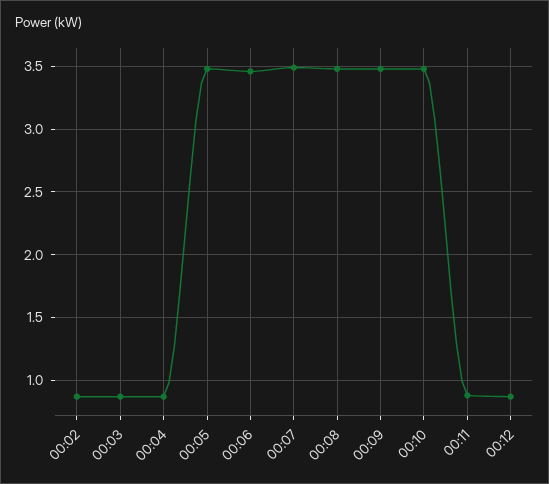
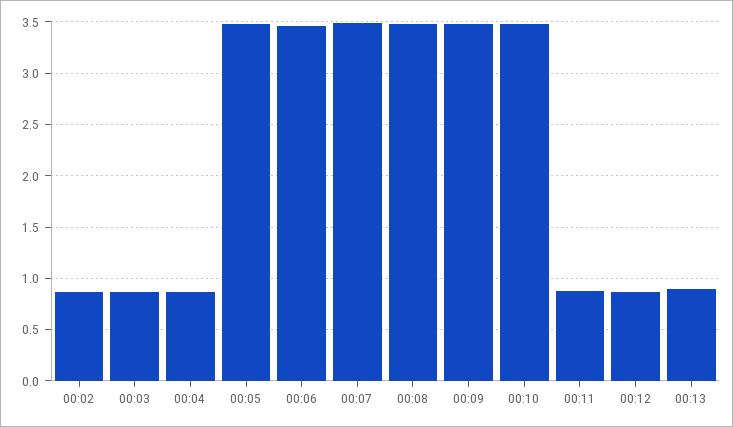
00:13: none -> 0.9

